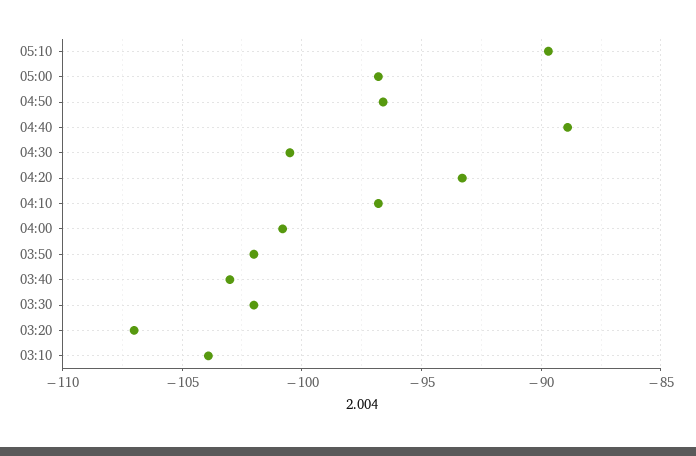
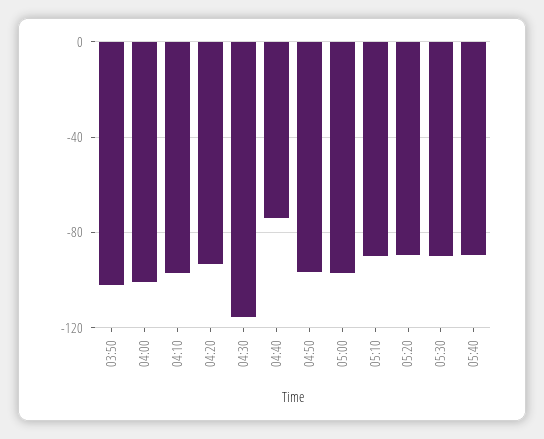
04:40: -89 -> -75
04:30: -100.5 -> -115
03:40: -103 -> none
03:30: -102 -> none
03:20: -107 -> none
03:10: -104 -> none
05:20: none -> -90
05:30: none -> -90
05:40: none -> -90

